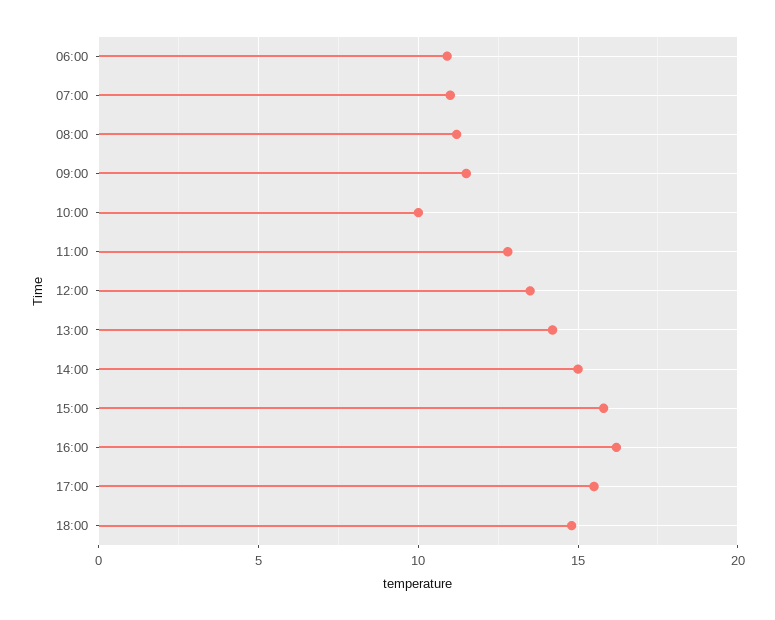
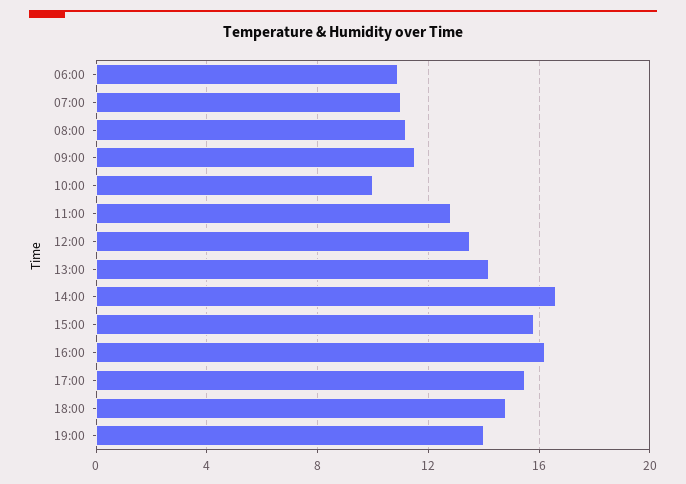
14:00: 15 -> 16.5
19:00: none -> 14

